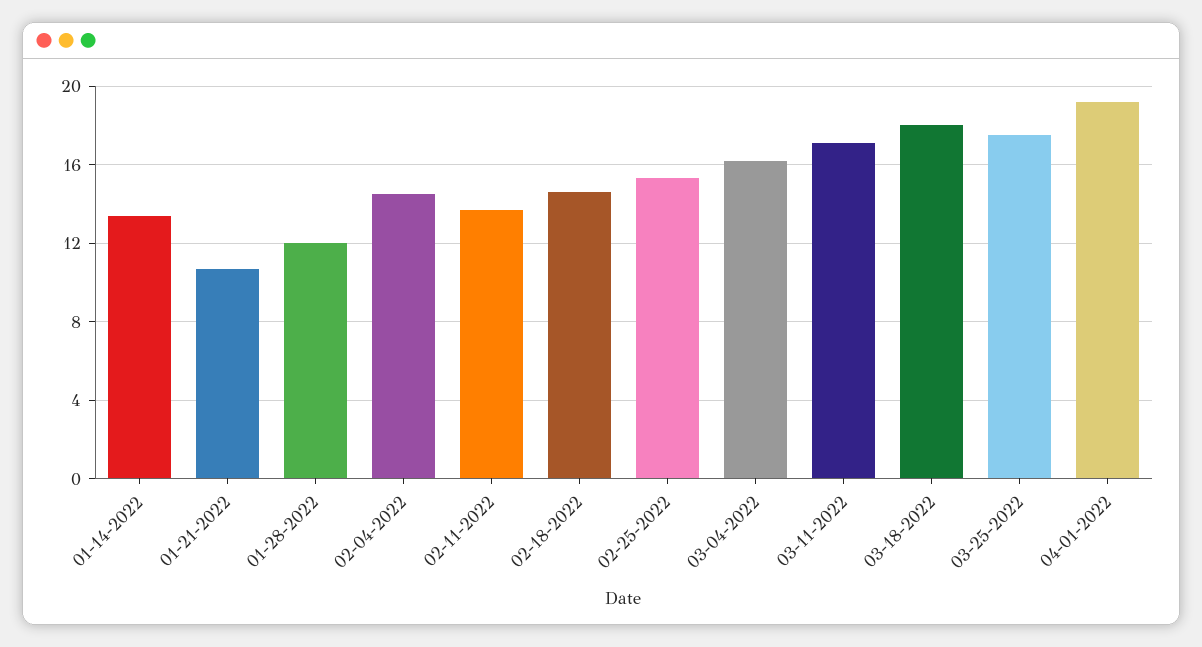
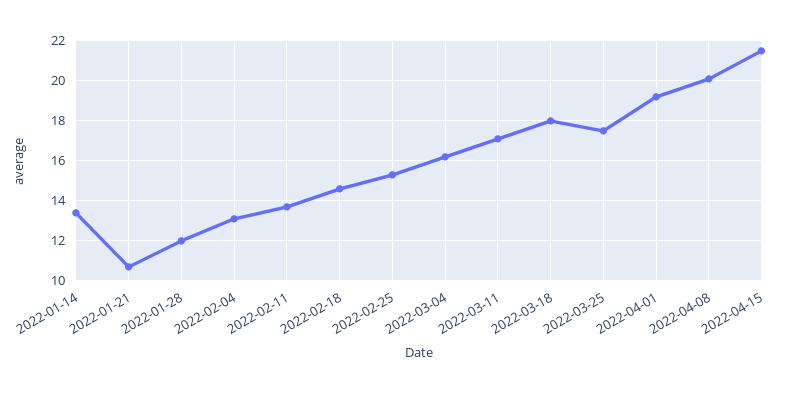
02-04-2022: 14.5 -> 13
2022-04-08: none -> 20
2022-04-15: none -> 21.5

